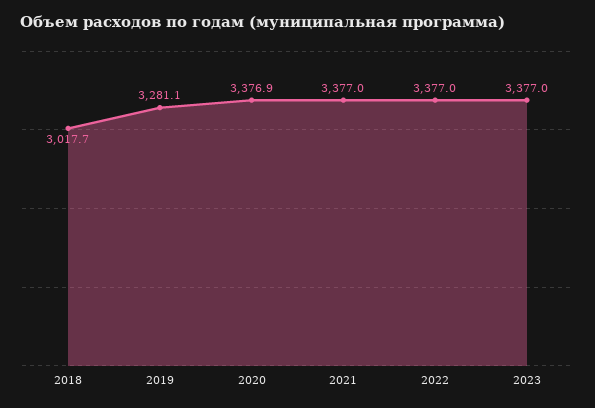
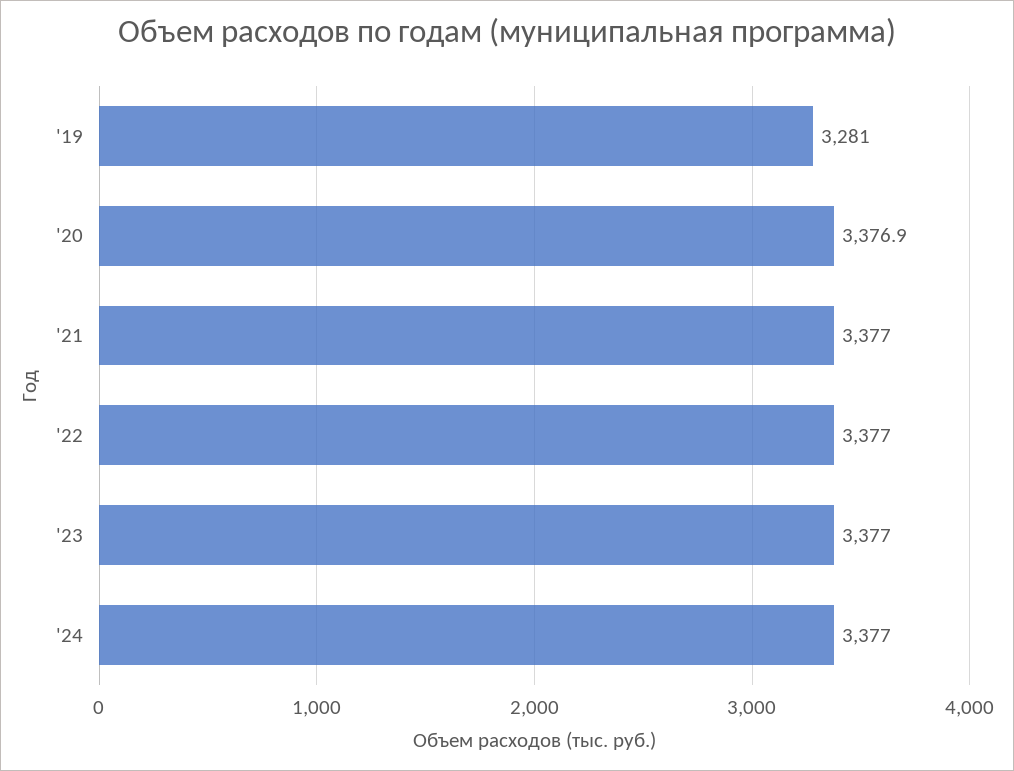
2018: 3017.7 -> none
2019: 3281.1 -> 3281
'24: none -> 3377

